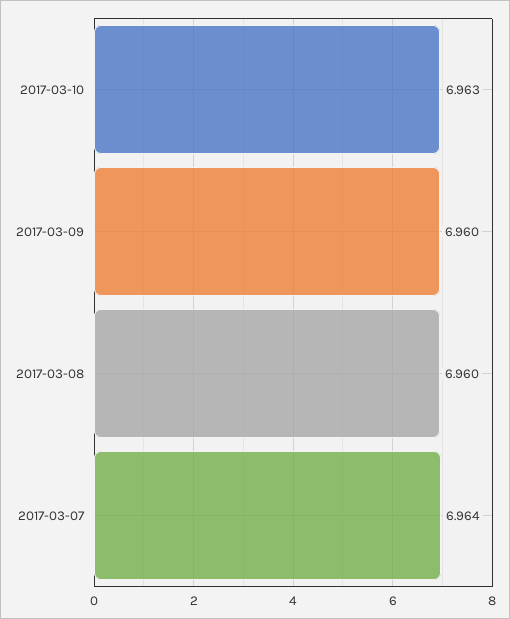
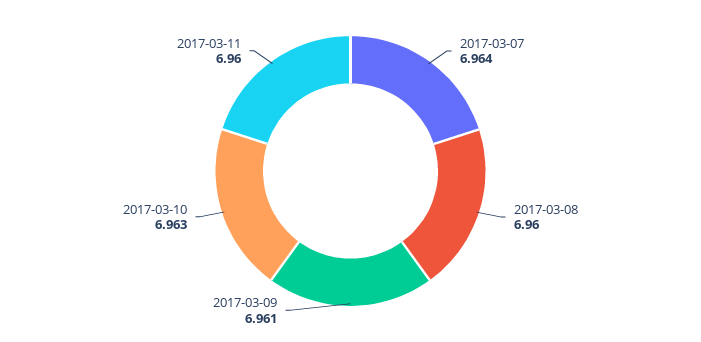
2017-03-09: 6.96 -> 6.961
2017-03-11: none -> 6.96

